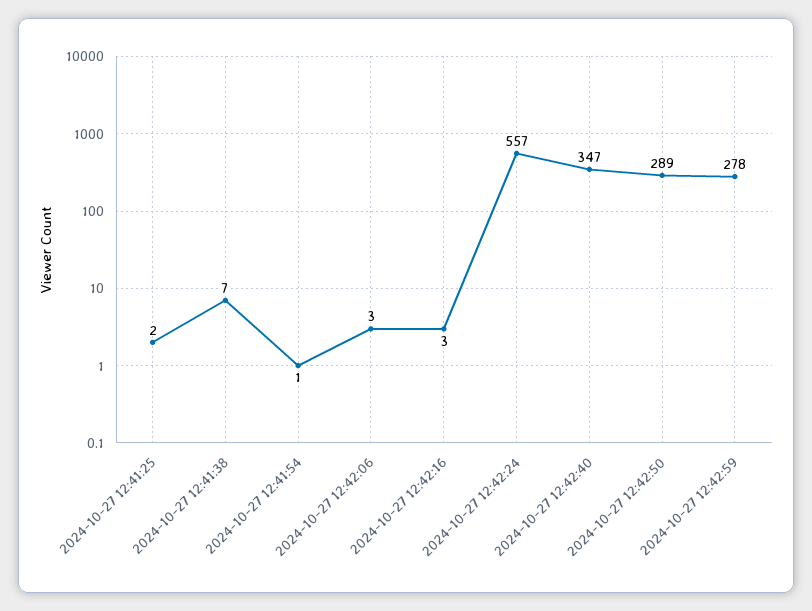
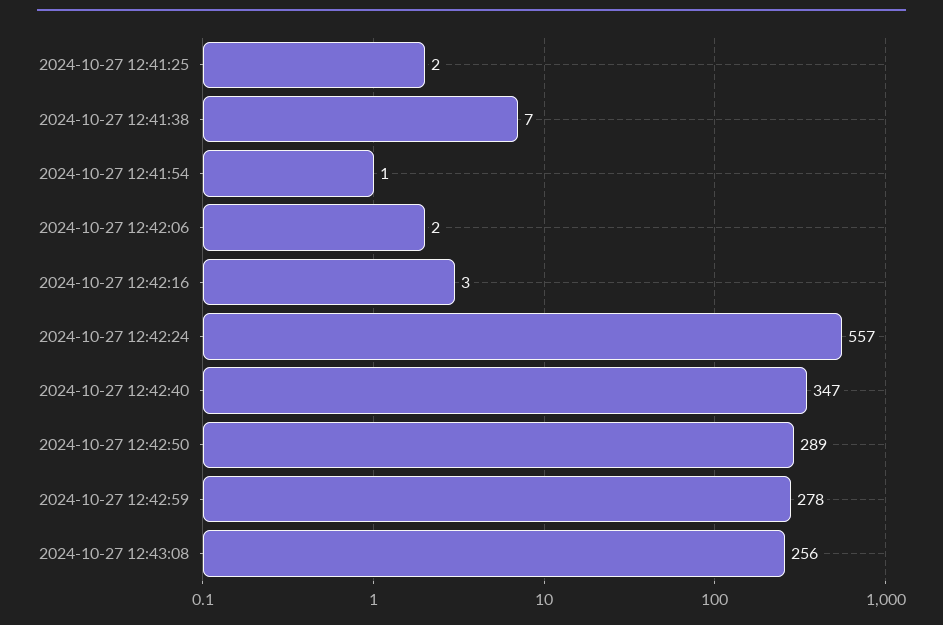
2024-10-27 12:42:06: 3 -> 2
2024-10-27 12:43:08: none -> 256

